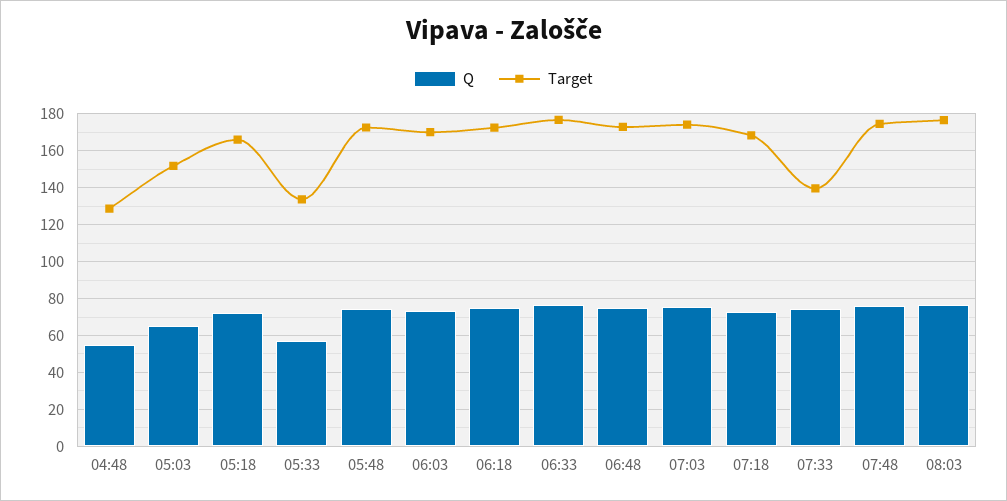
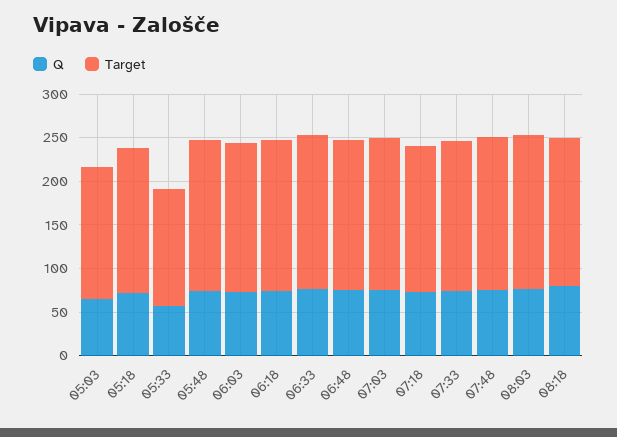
Q, 04:48: 55 -> none
Target, 04:48: 130 -> none
Target, 07:33: 140 -> 170
Q, 08:18: none -> 80
Target, 08:18: none -> 170

